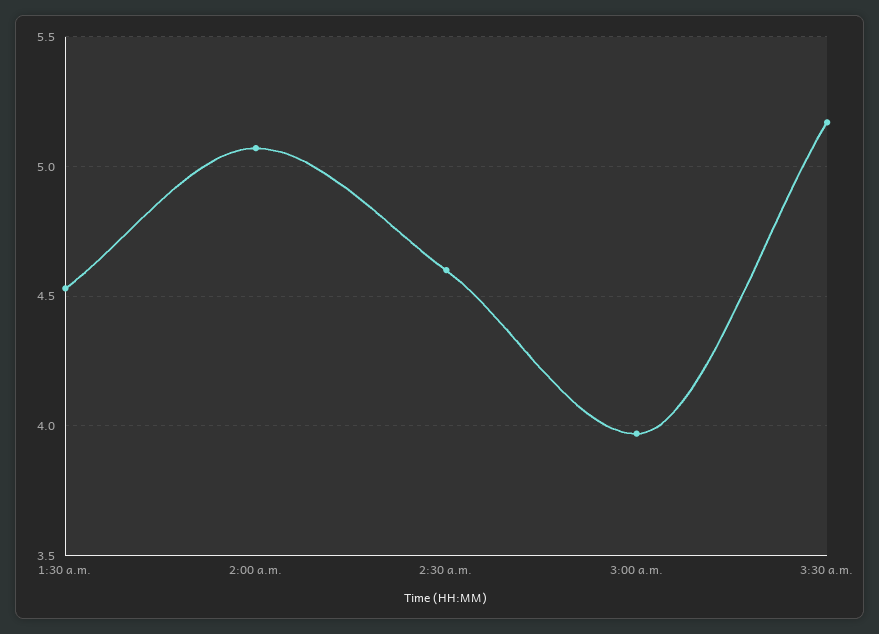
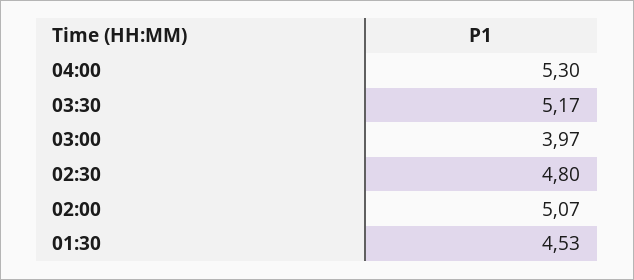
2:30 a.m.: 4.6 -> 4.8
04:00: none -> 5.3

